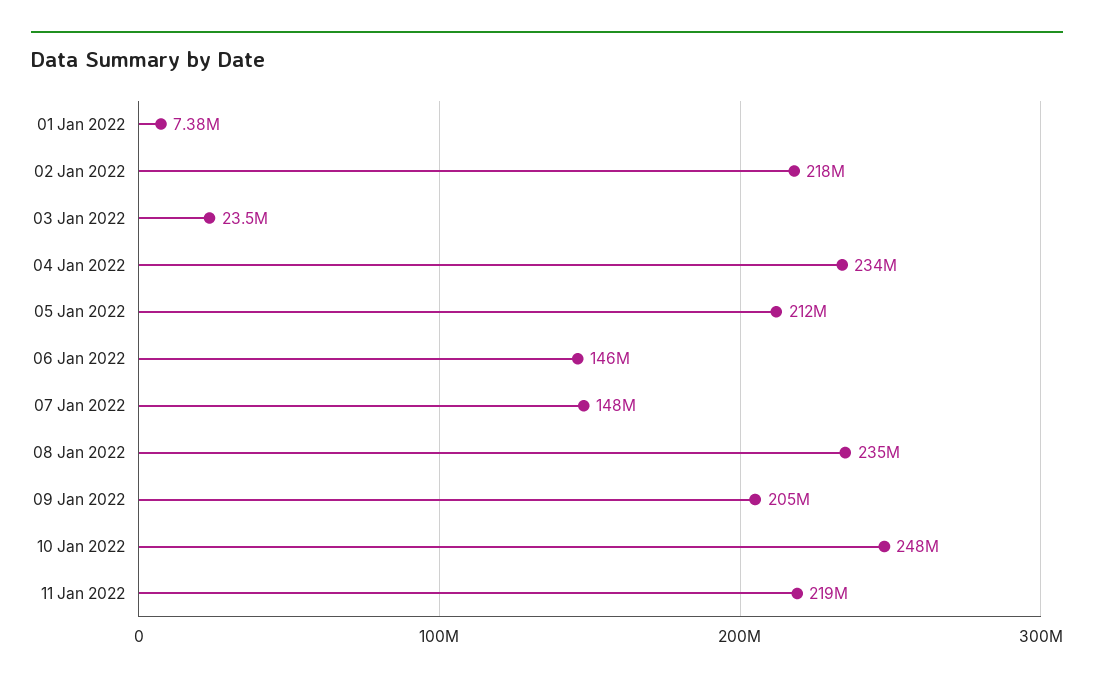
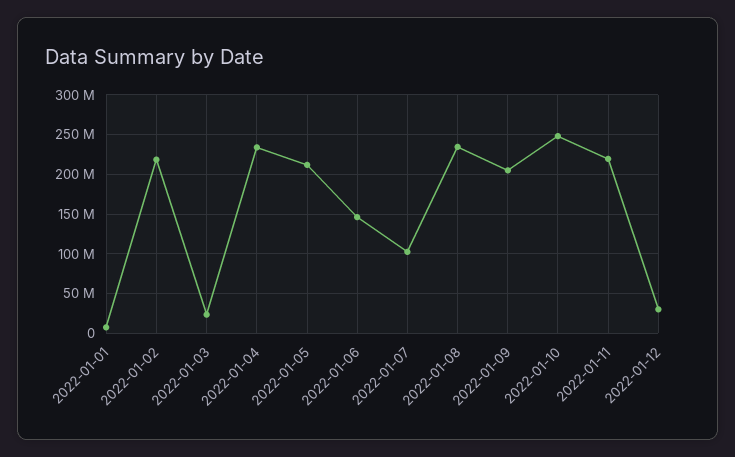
07 Jan 2022: 148000000 -> 100000000
2022-01-12: none -> 30000000

